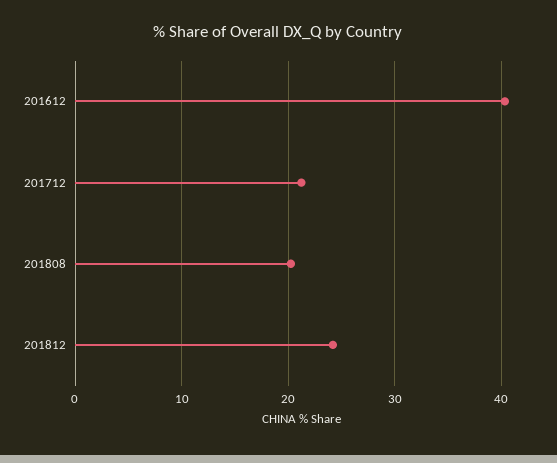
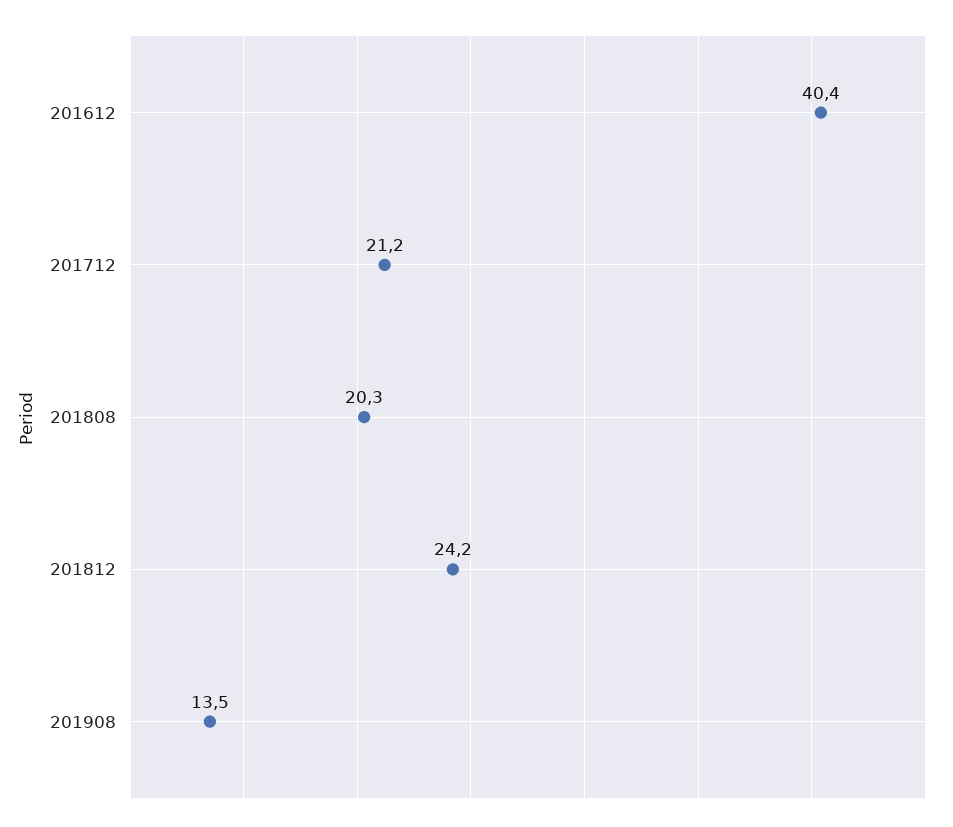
201908: none -> 13.5

